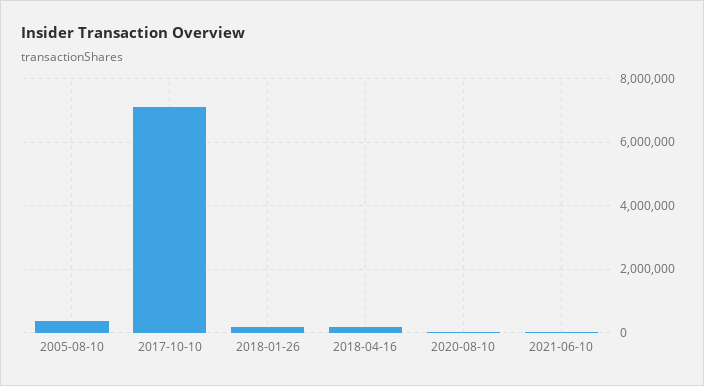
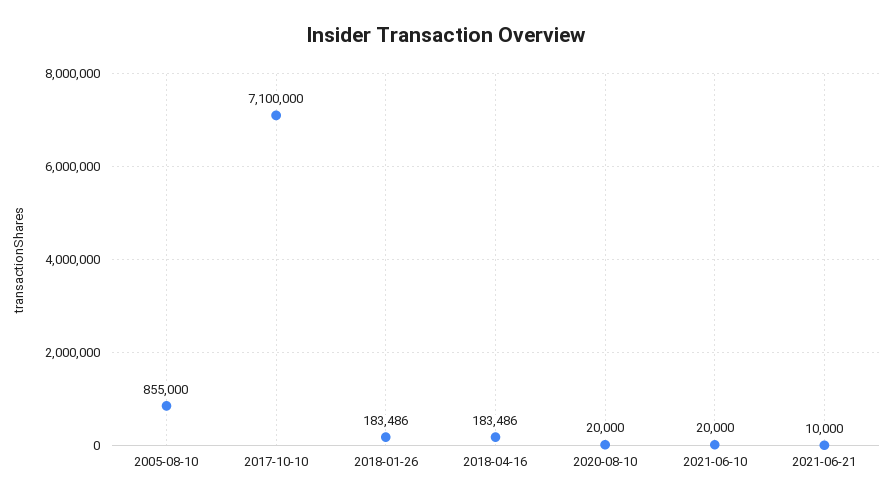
2005-08-10: 400000 -> 855000
2021-06-21: none -> 10000

